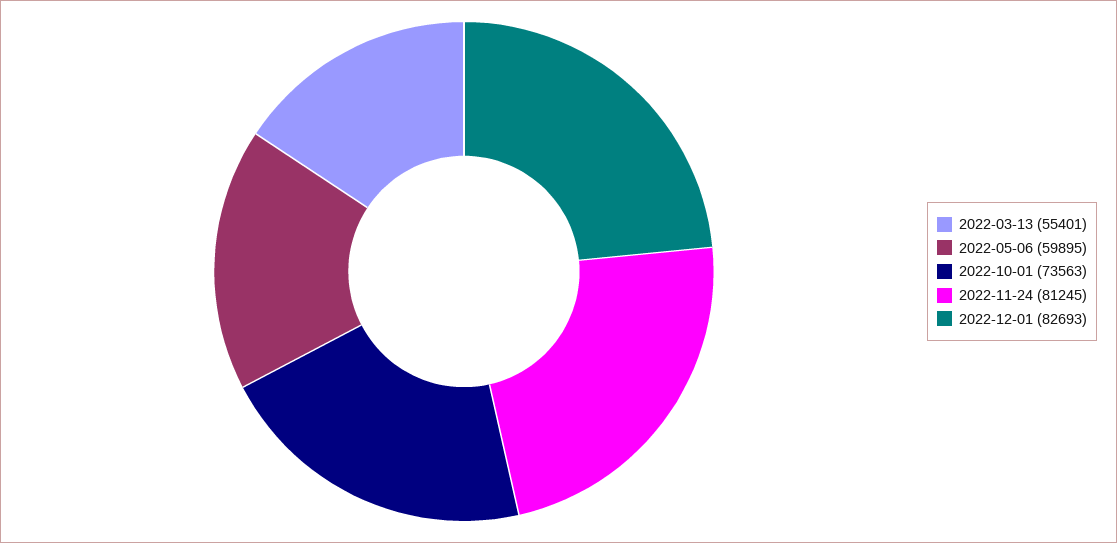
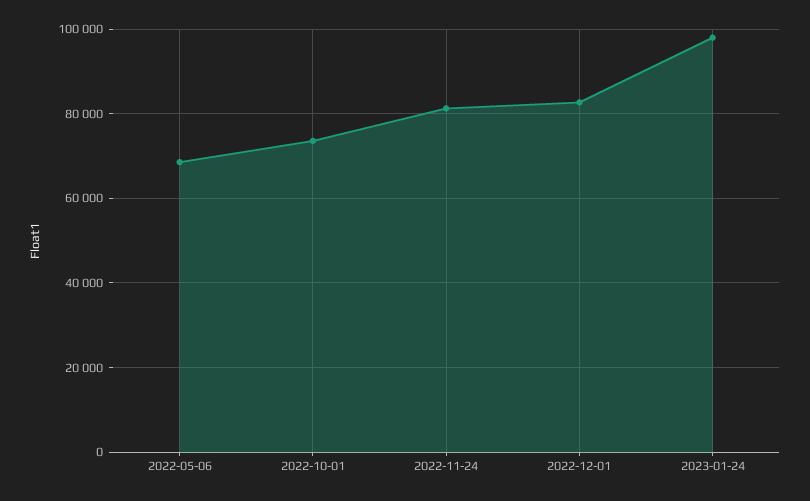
2022-03-13: 55401 -> none
2022-05-06: 59895 -> 68000
2023-01-24: none -> 98000

